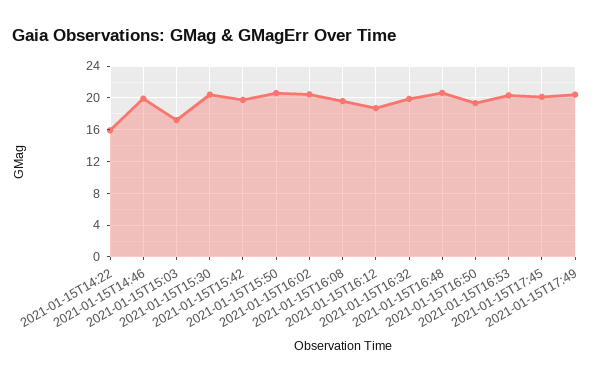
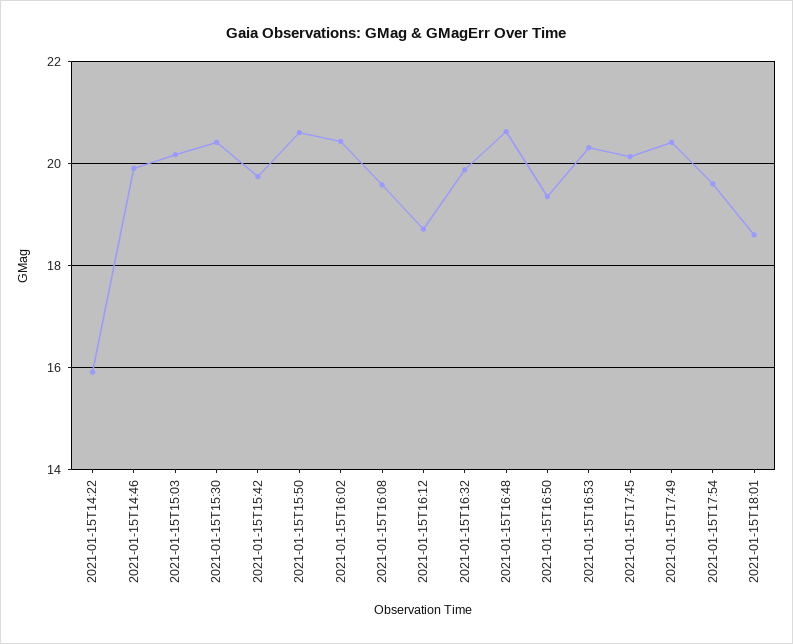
2021-01-15T15:03: 17 -> 20.2
2021-01-15T17:54: none -> 19.6
2021-01-15T18:01: none -> 18.6

